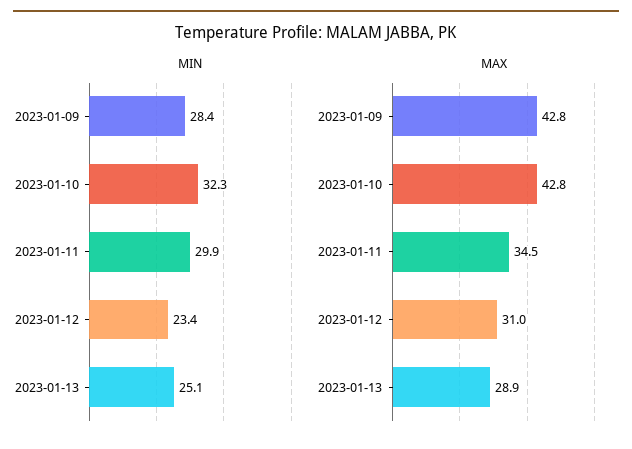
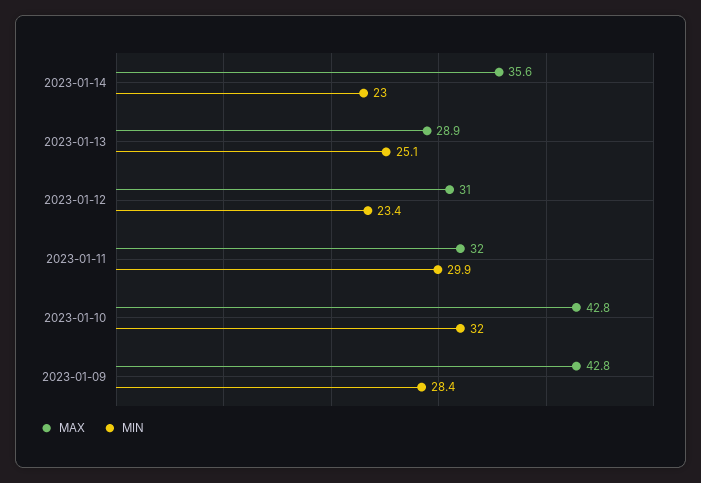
MIN, 2023-01-10: 32.3 -> 32
MAX, 2023-01-11: 34.5 -> 32
MAX, 2023-01-14: none -> 35.6
MIN, 2023-01-14: none -> 23

